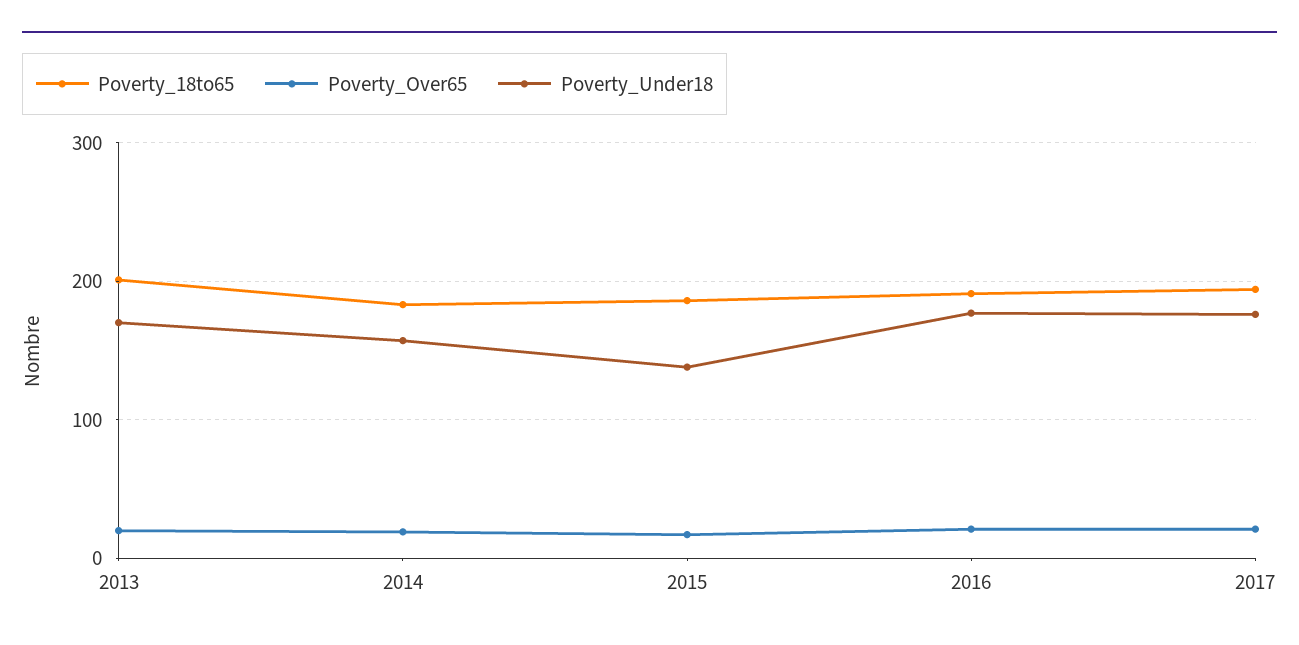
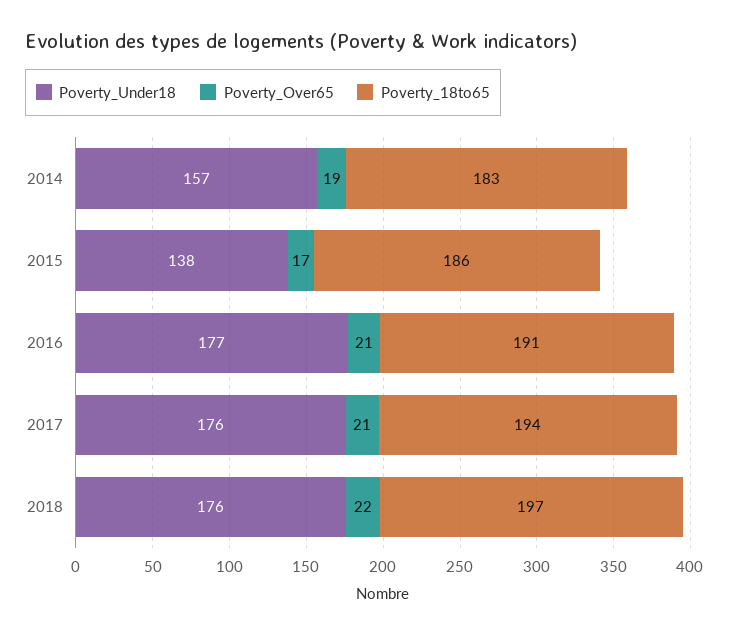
Poverty_18to65, 2013: 200 -> none
Poverty_Over65, 2013: 20 -> none
Poverty_Under18, 2013: 170 -> none
Poverty_Under18, 2018: none -> 176
Poverty_Over65, 2018: none -> 22
Poverty_18to65, 2018: none -> 197

